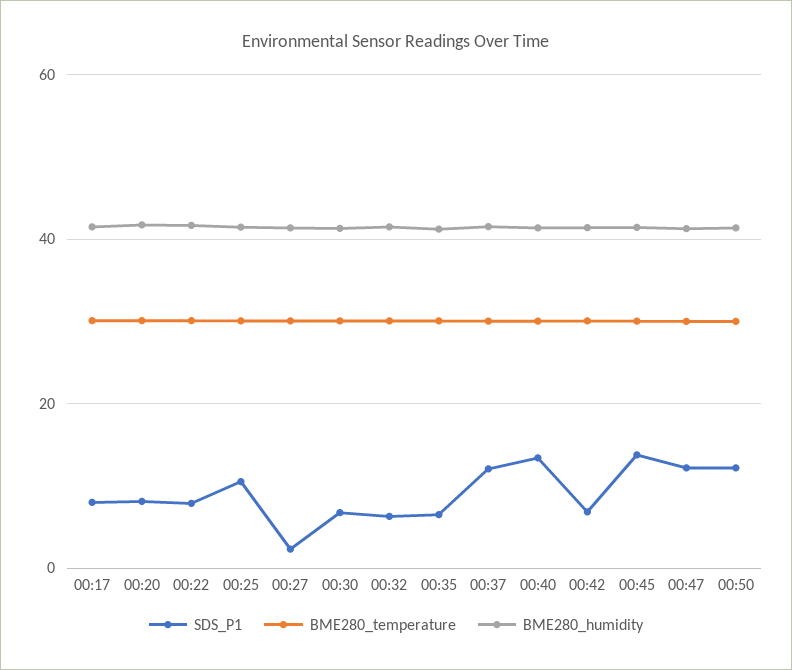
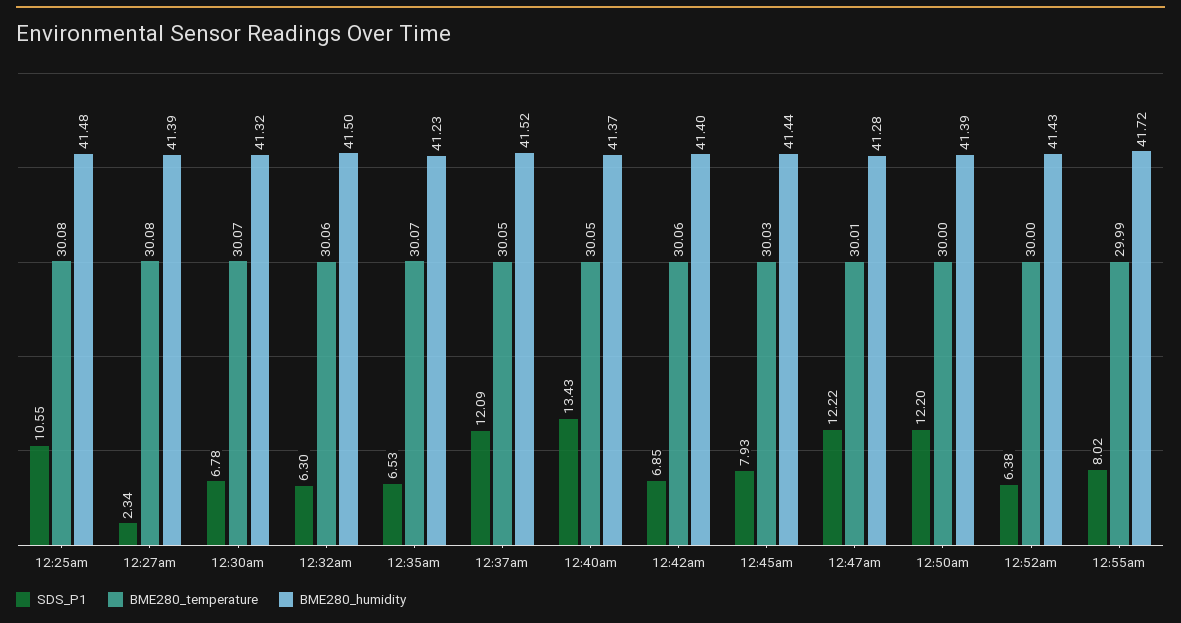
SDS_P1, 00:17: 8 -> none
BME280_temperature, 00:17: 30 -> none
BME280_humidity, 00:17: 42 -> none
SDS_P1, 00:20: 8 -> none
BME280_temperature, 00:20: 30 -> none
BME280_humidity, 00:20: 42 -> none
SDS_P1, 00:22: 8 -> none
BME280_temperature, 00:22: 30 -> none
BME280_humidity, 00:22: 42 -> none
SDS_P1, 00:45: 14 -> 7.93
SDS_P1, 12:52am: none -> 6.38
BME280_temperature, 12:52am: none -> 30
BME280_humidity, 12:52am: none -> 41.43
SDS_P1, 12:55am: none -> 8.02
BME280_temperature, 12:55am: none -> 29.99
BME280_humidity, 12:55am: none -> 41.72

